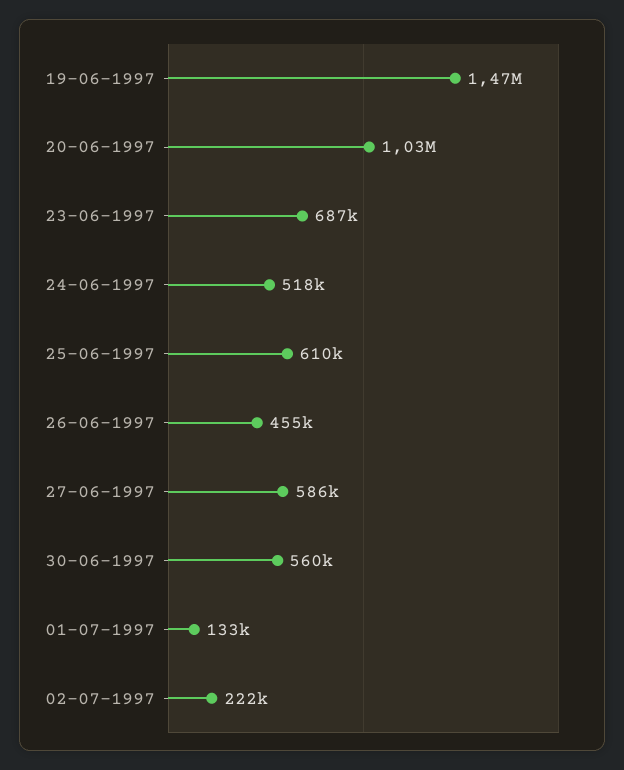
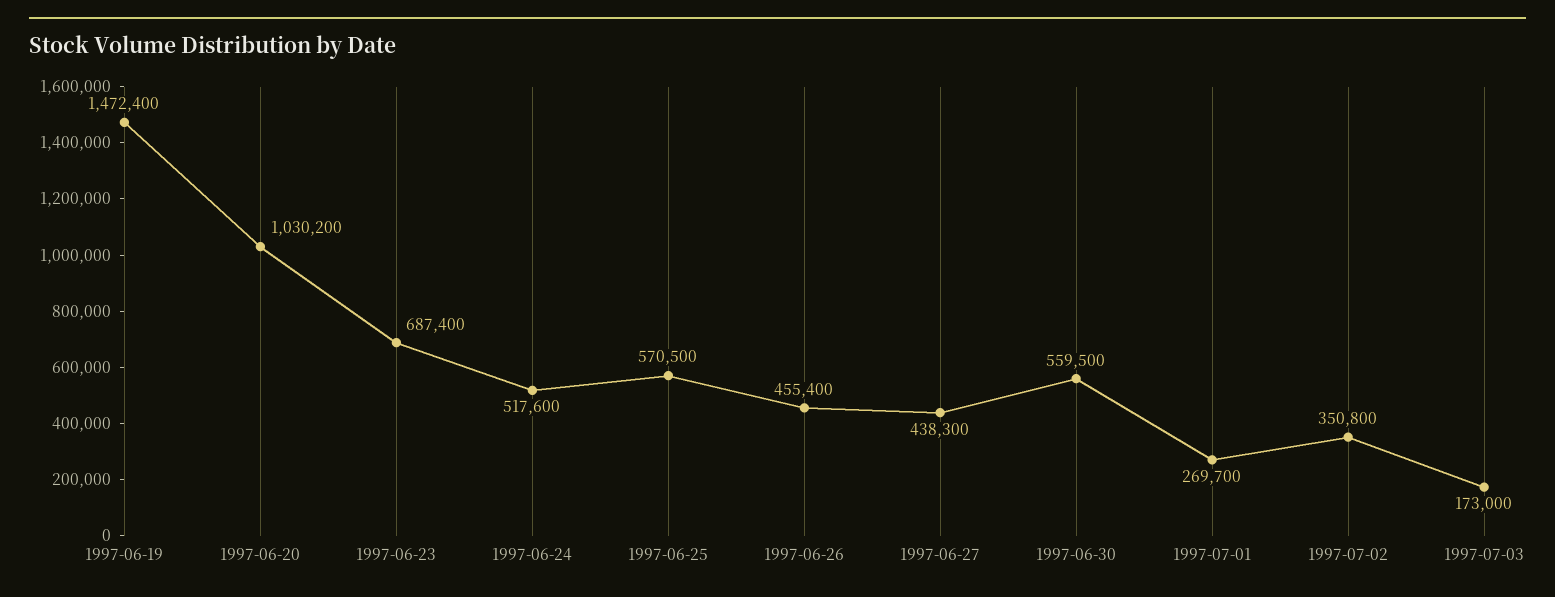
25-06-1997: 610000 -> 570500
27-06-1997: 586000 -> 438300
01-07-1997: 133000 -> 269700
02-07-1997: 222000 -> 350800
1997-07-03: none -> 173000

